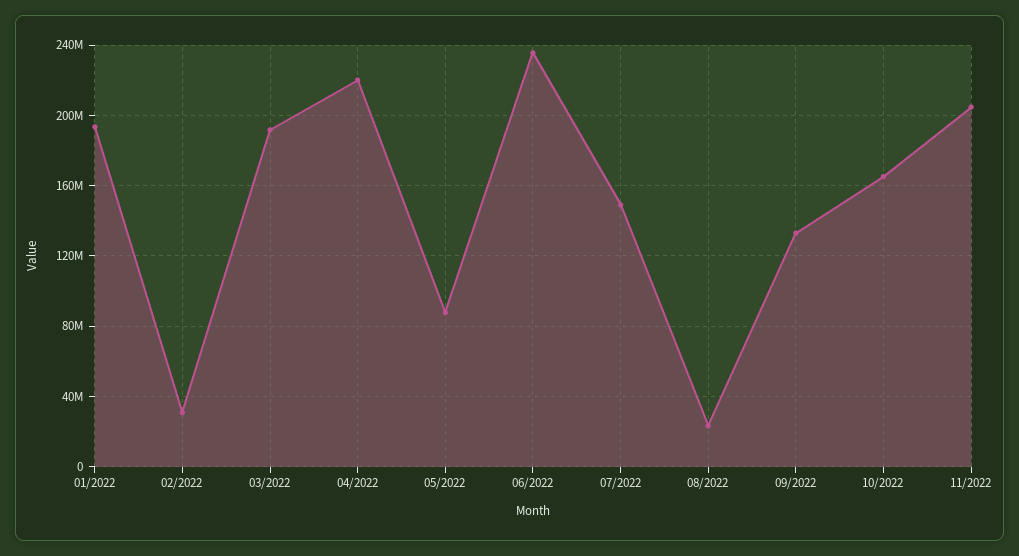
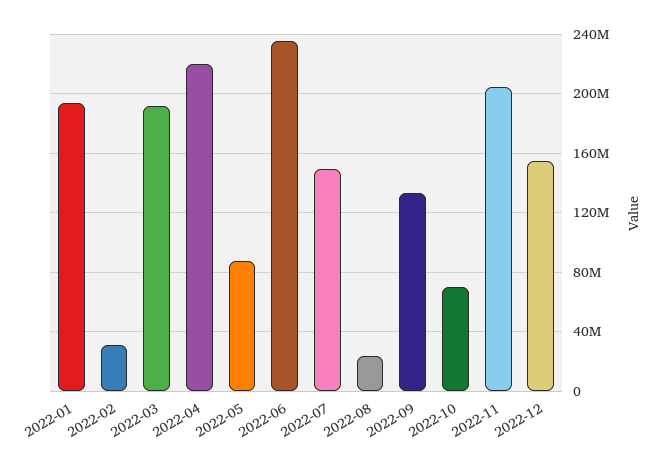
10/2022: 165000000 -> 70000000
2022-12: none -> 155000000

